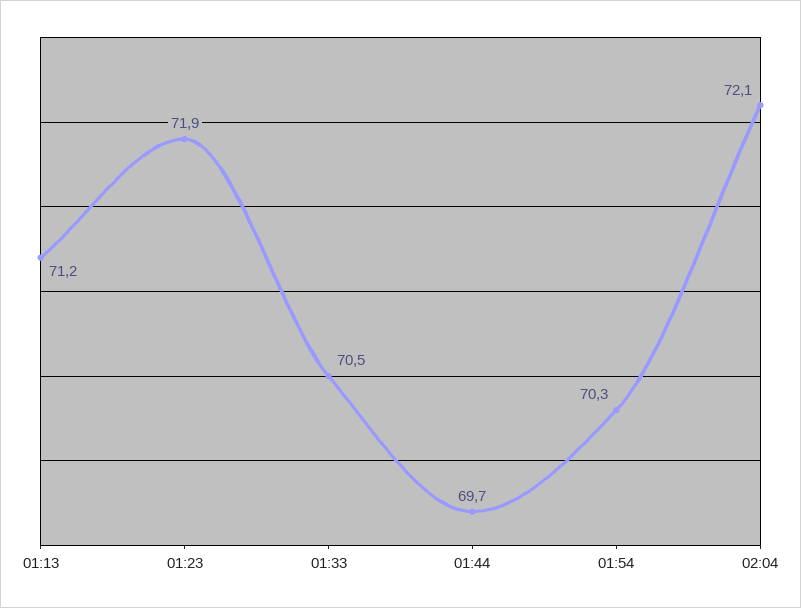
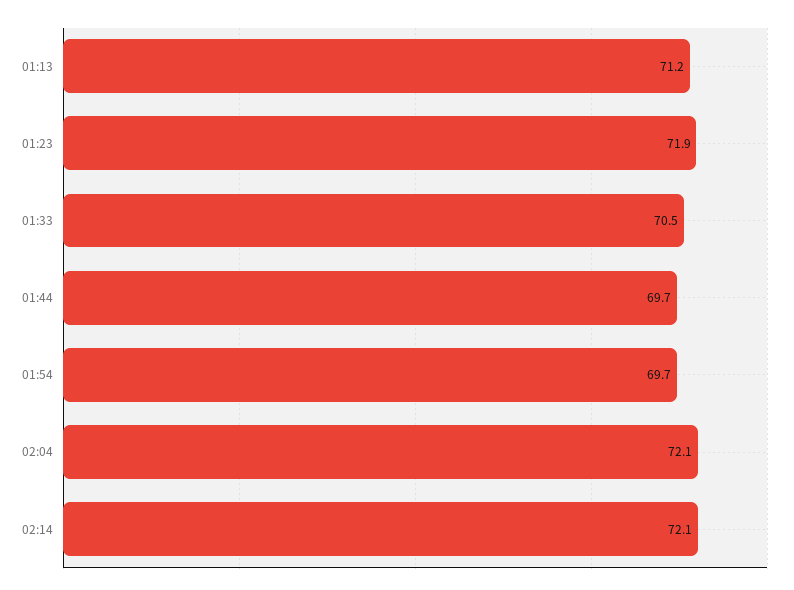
01:54: 70.3 -> 69.7
02:14: none -> 72.1

